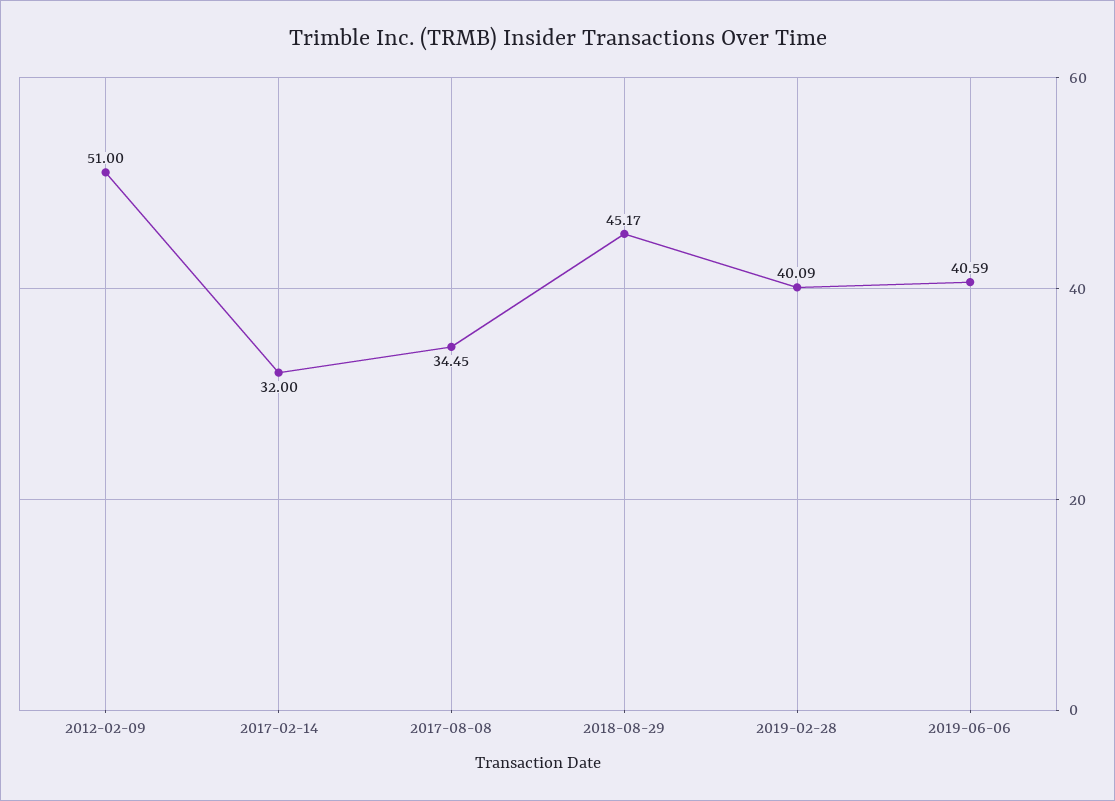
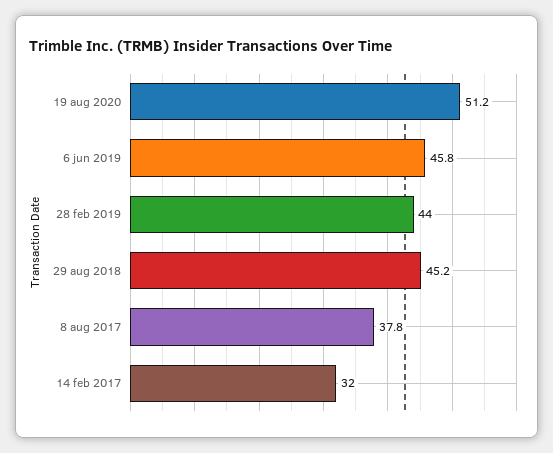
2012-02-09: 51 -> none
2017-08-08: 34.45 -> 37.8
2019-02-28: 40.09 -> 44
2019-06-06: 40.59 -> 45.8
19 aug 2020: none -> 51.2

